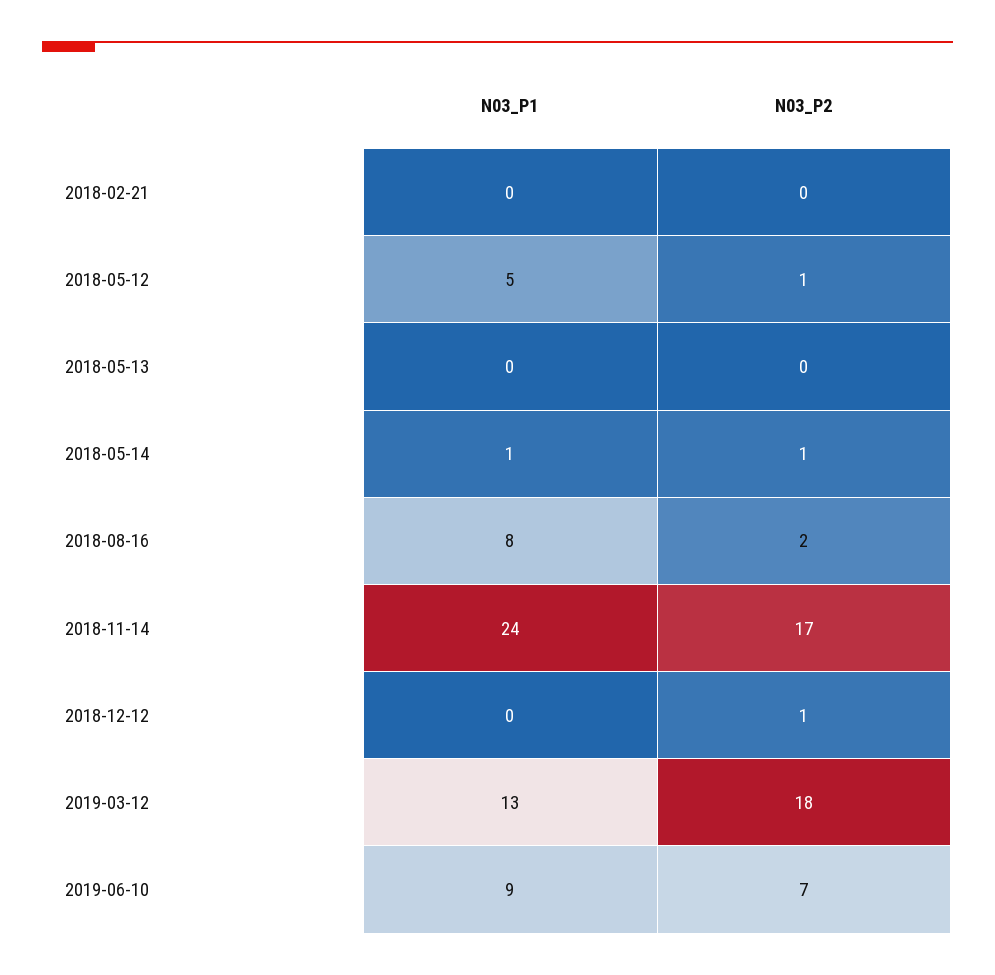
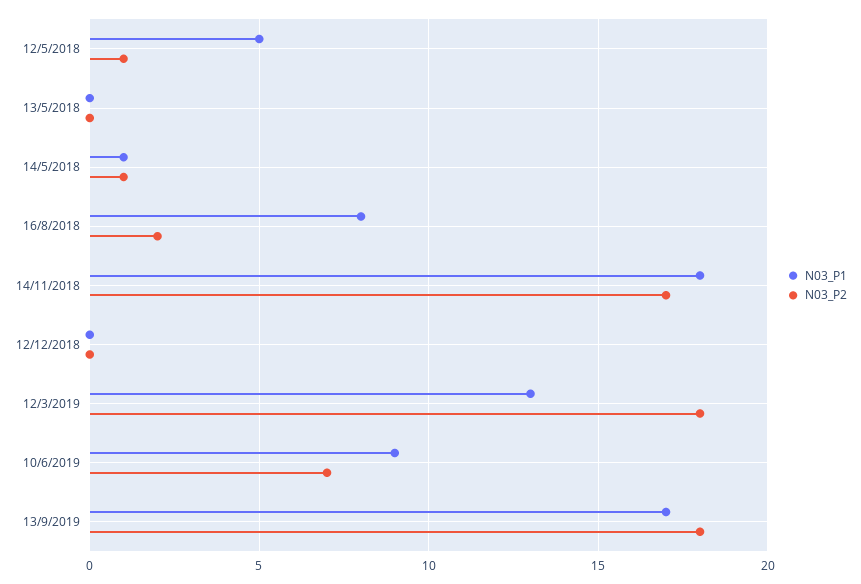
N03_P1, 2018-02-21: 0 -> none
N03_P2, 2018-02-21: 0 -> none
N03_P1, 2018-11-14: 24 -> 18
N03_P2, 2018-12-12: 1 -> 0
N03_P1, 13/9/2019: none -> 17
N03_P2, 13/9/2019: none -> 18

